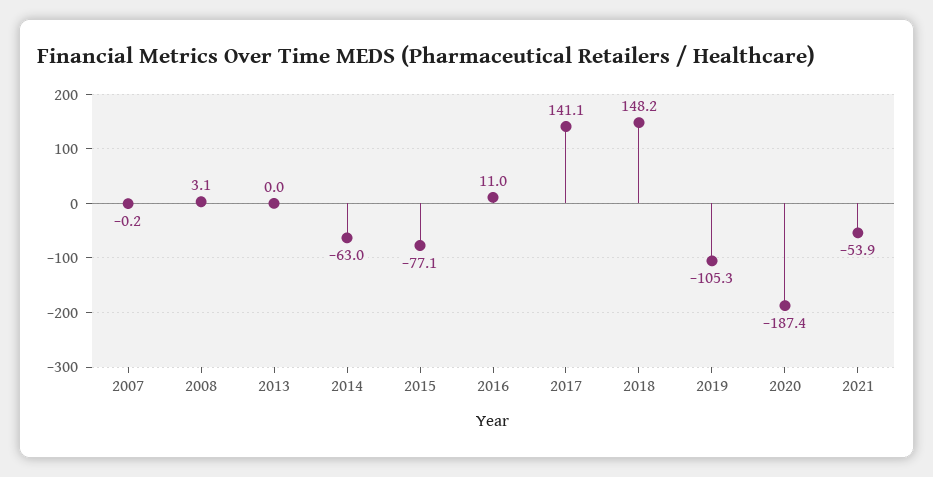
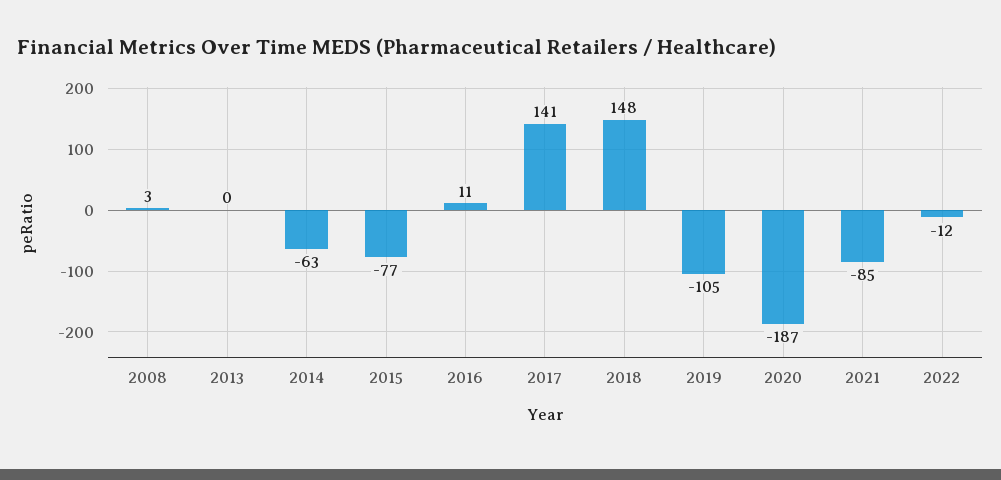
2007: -0.2 -> none
2021: -53.9 -> -85
2022: none -> -12

